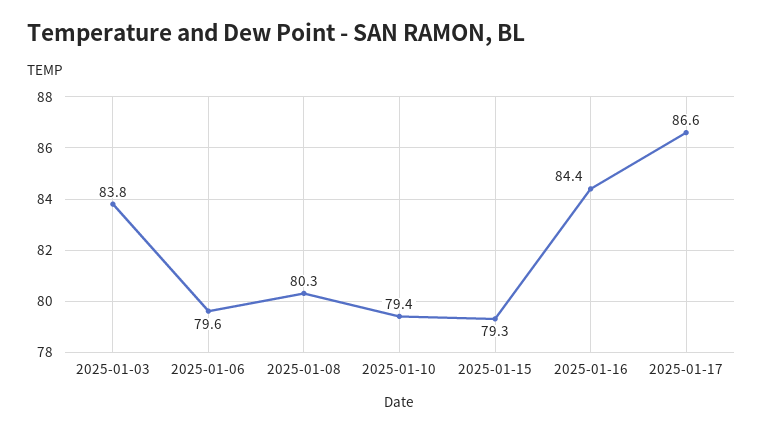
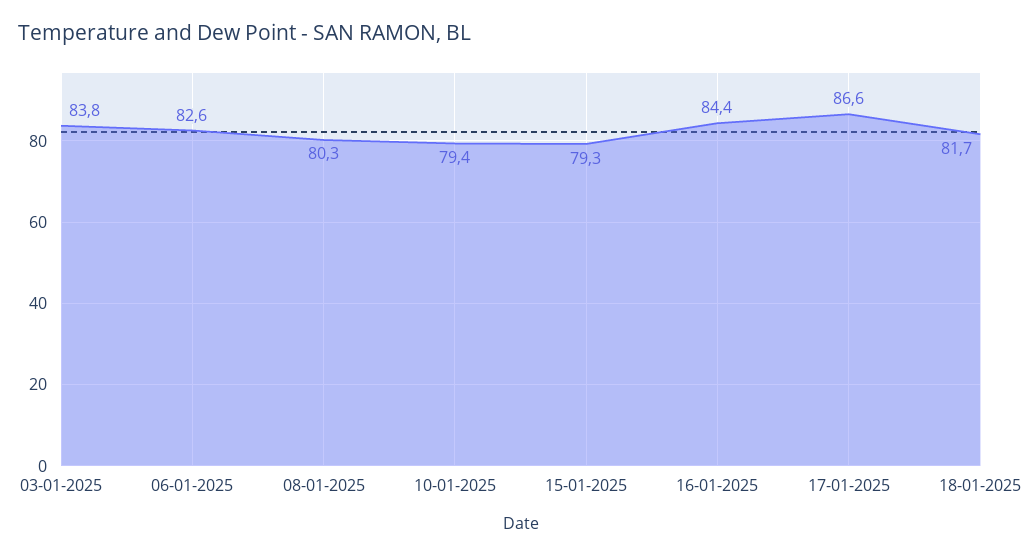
2025-01-06: 79.6 -> 82.6
18-01-2025: none -> 81.7

